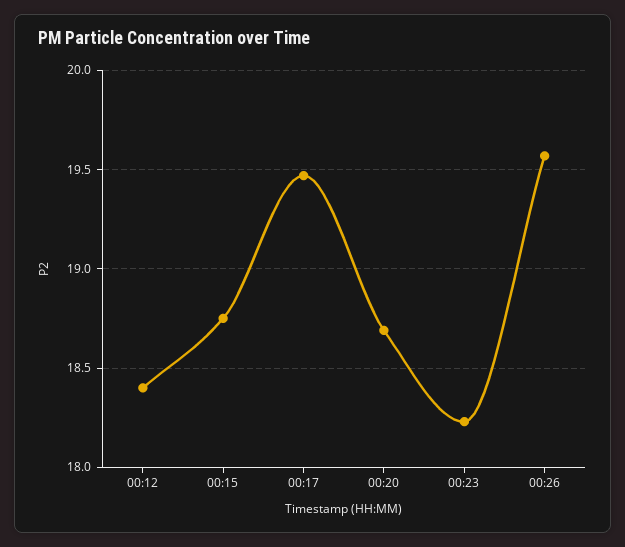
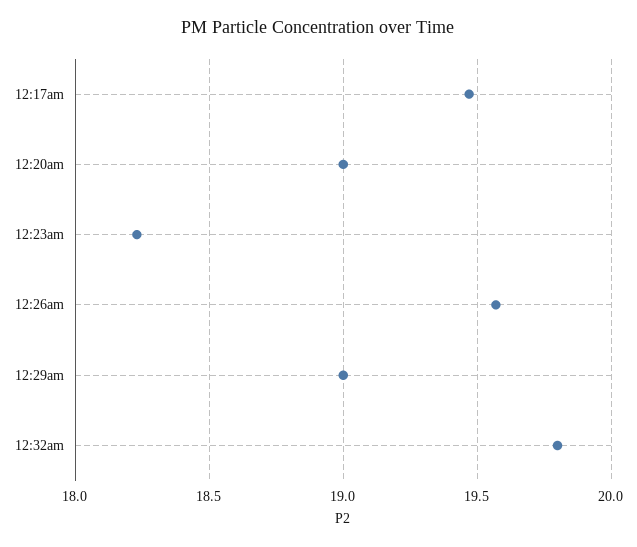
00:12: 18.4 -> none
00:15: 18.75 -> none
00:20: 18.7 -> 19
12:29am: none -> 19
12:32am: none -> 19.8

